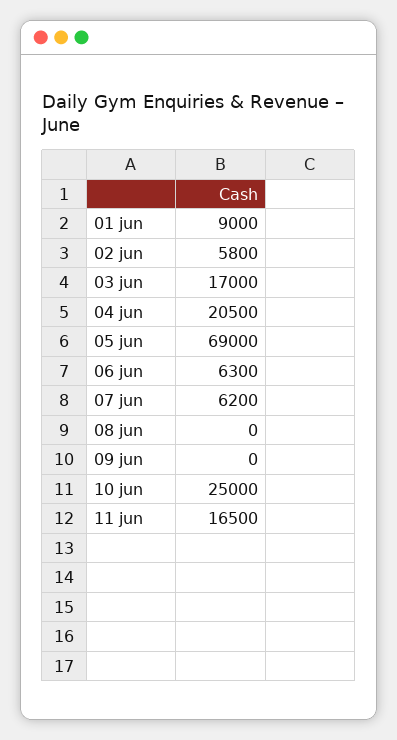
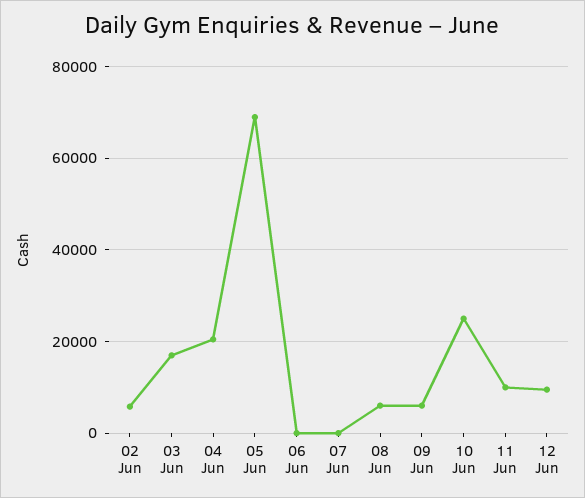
01 jun: 9000 -> none
06 jun: 6300 -> 0
07 jun: 6200 -> 0
08 jun: 0 -> 6000
09 jun: 0 -> 6000
11 jun: 16500 -> 10000
12 Jun: none -> 10000

